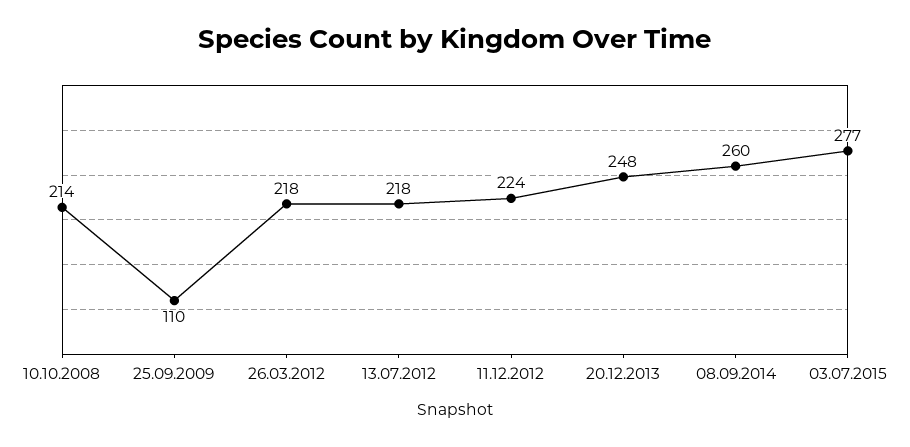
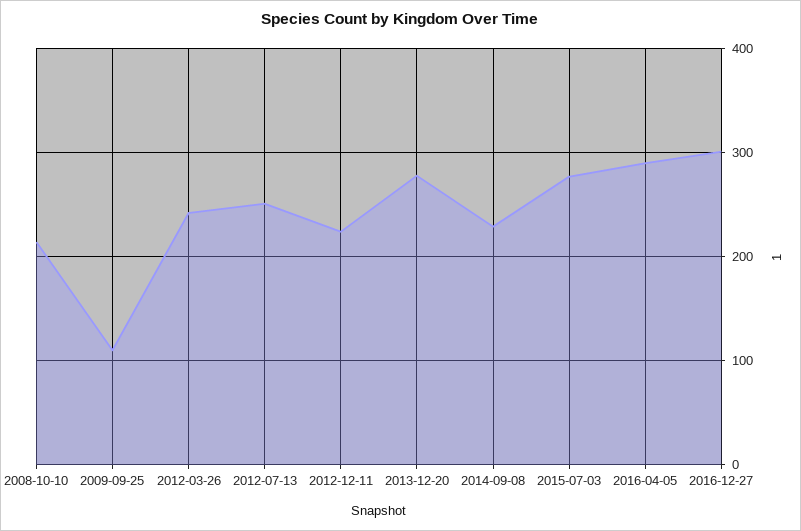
26.03.2012: 218 -> 240
13.07.2012: 218 -> 250
20.12.2013: 248 -> 280
08.09.2014: 260 -> 230
2016-04-05: none -> 290
2016-12-27: none -> 300

